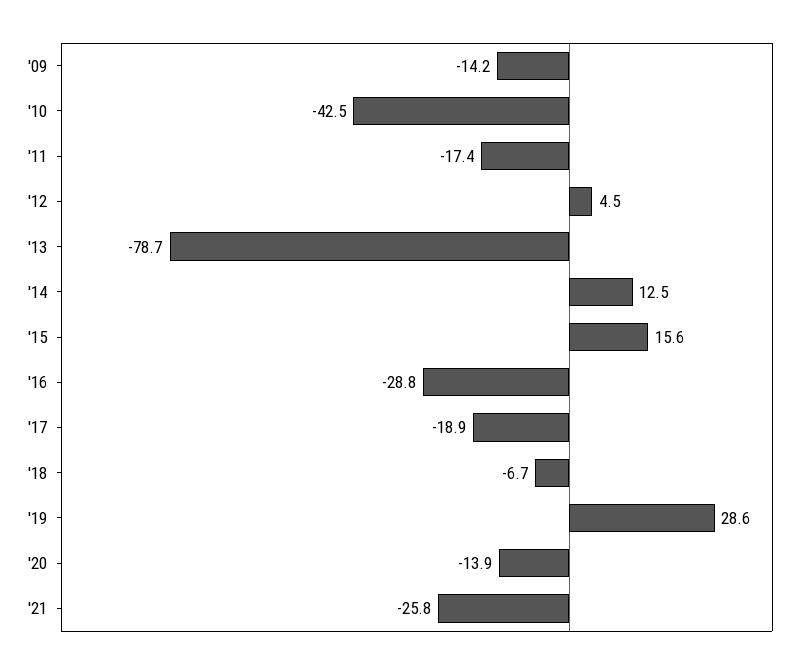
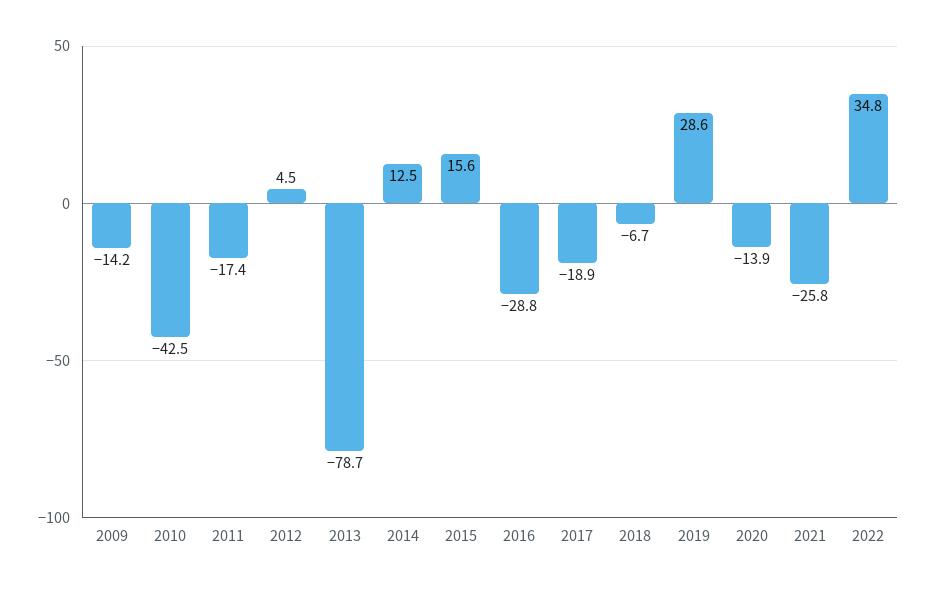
2022: none -> 34.8

